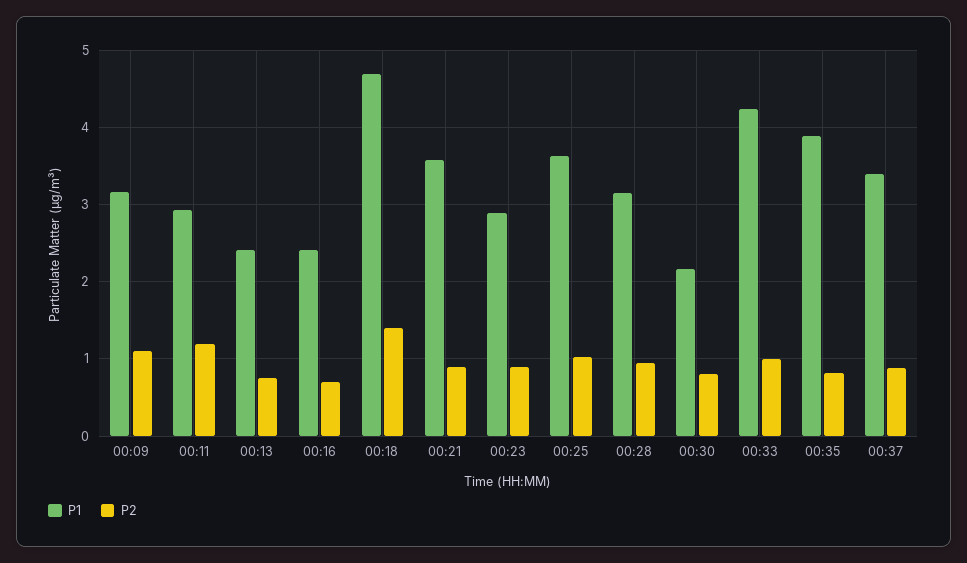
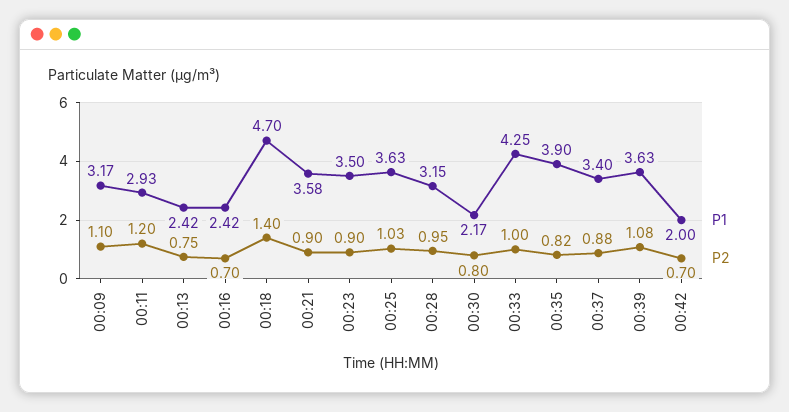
P1, 00:23: 2.9 -> 3.5
P1, 00:39: none -> 3.63
P2, 00:39: none -> 1.08
P1, 00:42: none -> 2
P2, 00:42: none -> 0.7

